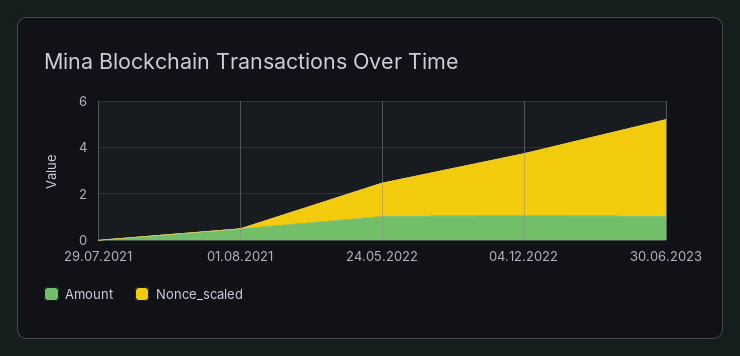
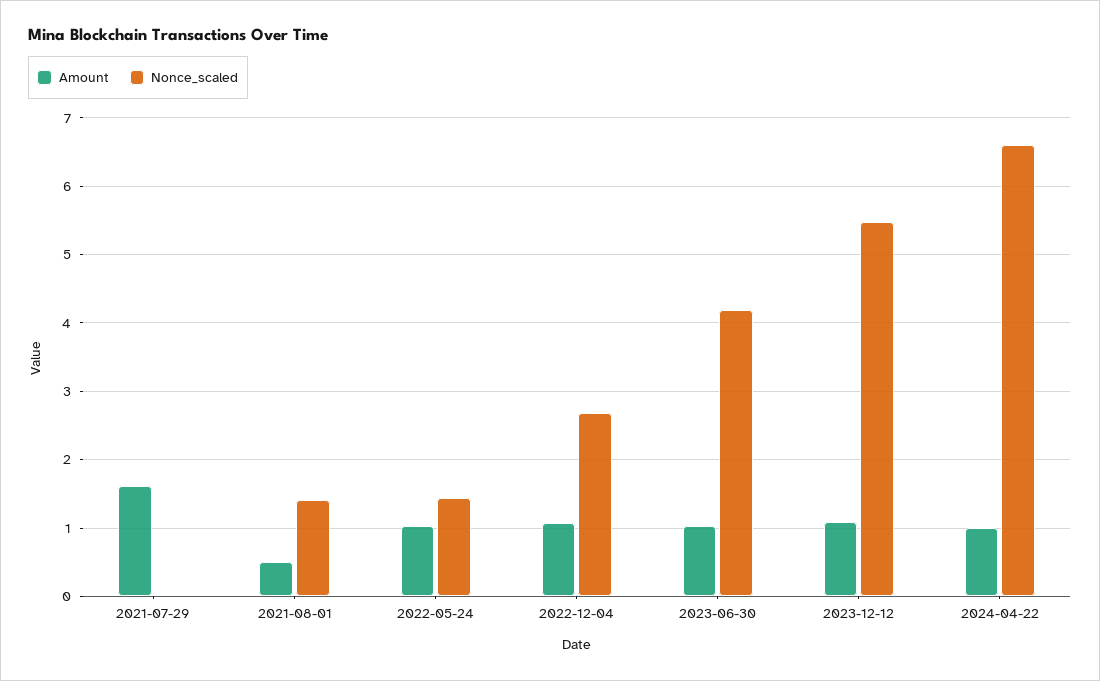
Amount, 29.07.2021: 0 -> 1.6
Nonce_scaled, 01.08.2021: 0 -> 1.4
Amount, 2023-12-12: none -> 1.1
Nonce_scaled, 2023-12-12: none -> 5.5
Amount, 2024-04-22: none -> 1
Nonce_scaled, 2024-04-22: none -> 6.6

